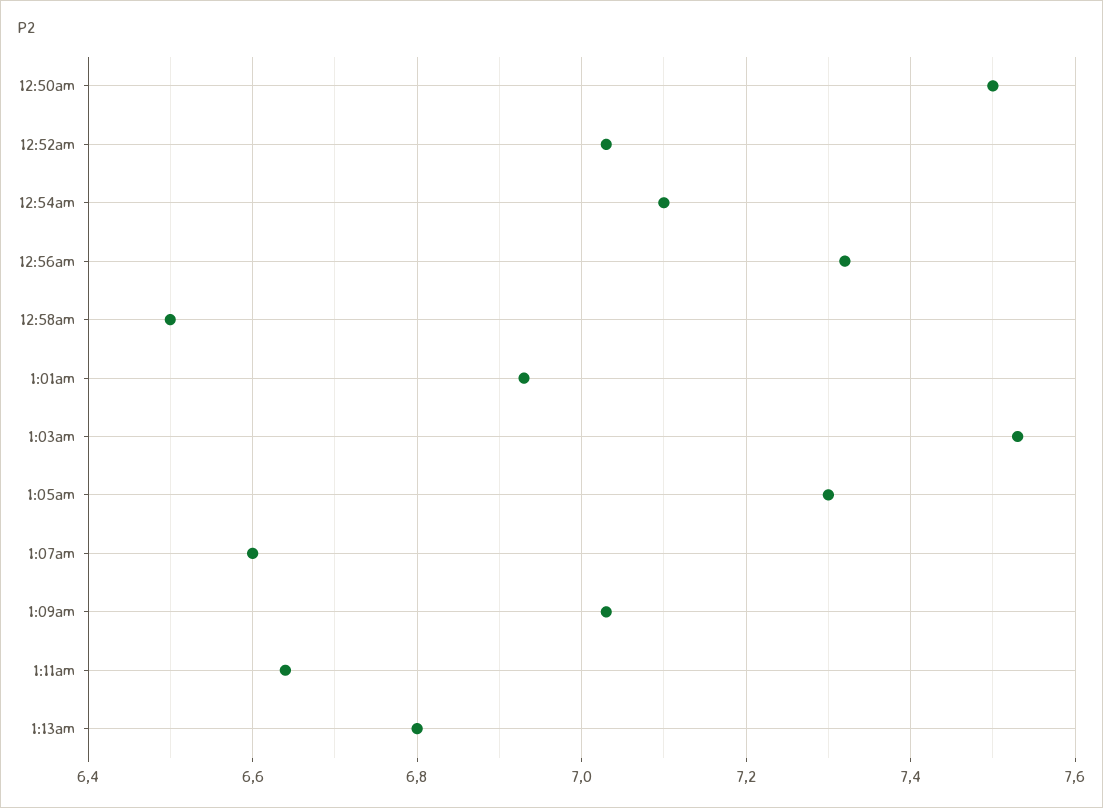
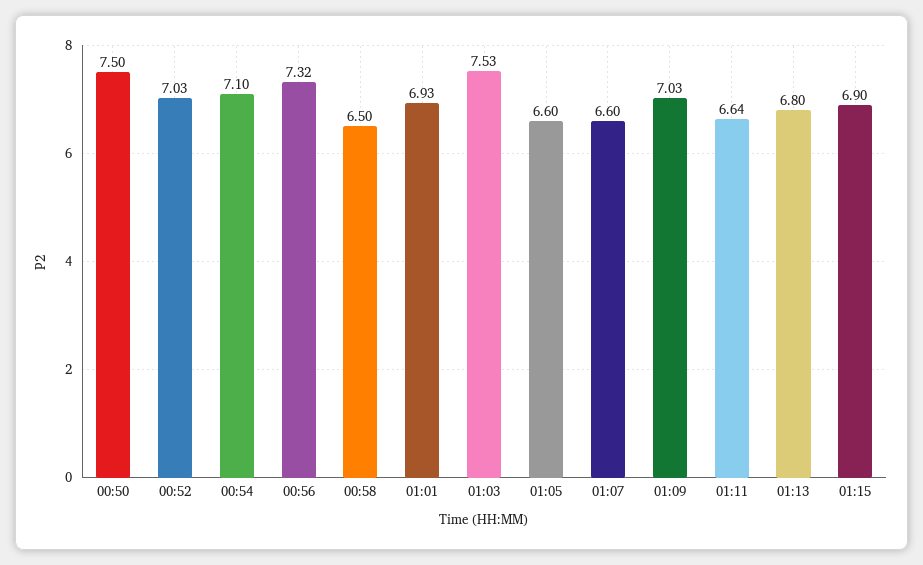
1:05am: 7.3 -> 6.6
01:15: none -> 6.9

